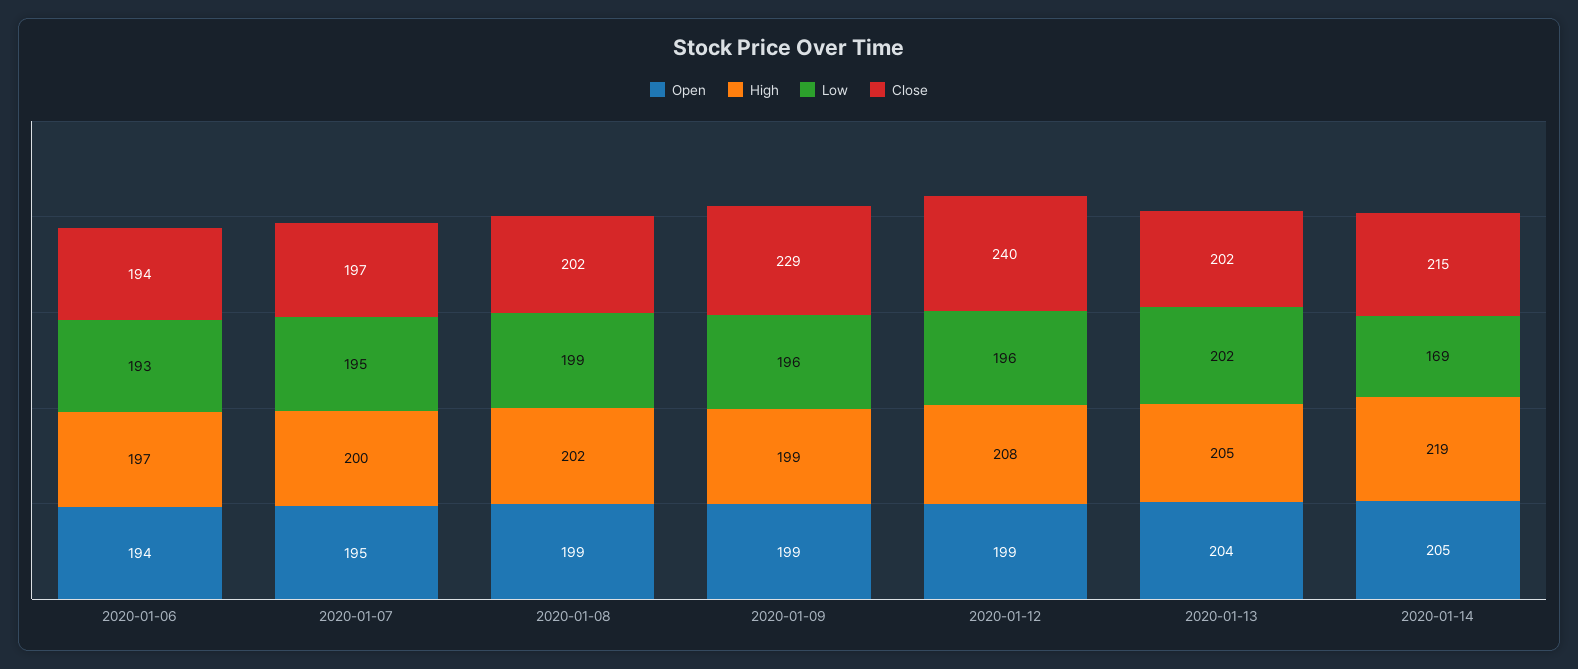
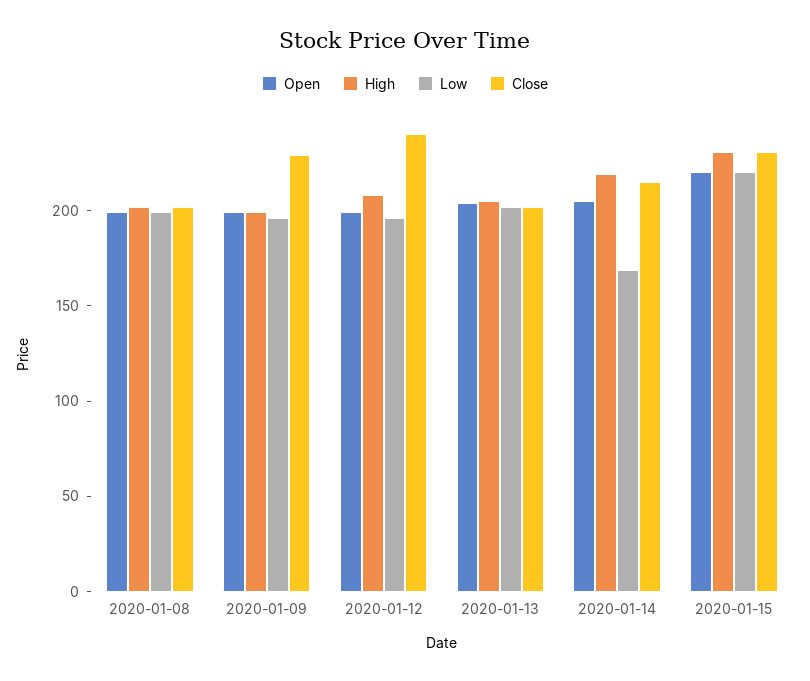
Open, 2020-01-06: 194 -> none
High, 2020-01-06: 197 -> none
Low, 2020-01-06: 193 -> none
Close, 2020-01-06: 194 -> none
Open, 2020-01-07: 195 -> none
High, 2020-01-07: 200 -> none
Low, 2020-01-07: 195 -> none
Close, 2020-01-07: 197 -> none
Open, 2020-01-15: none -> 220
High, 2020-01-15: none -> 230
Low, 2020-01-15: none -> 220
Close, 2020-01-15: none -> 230

